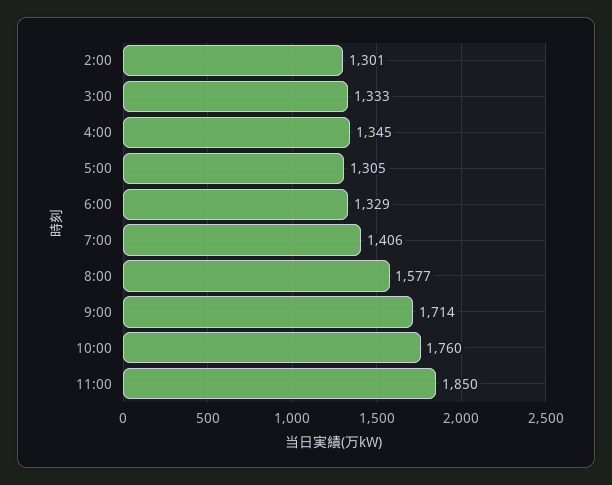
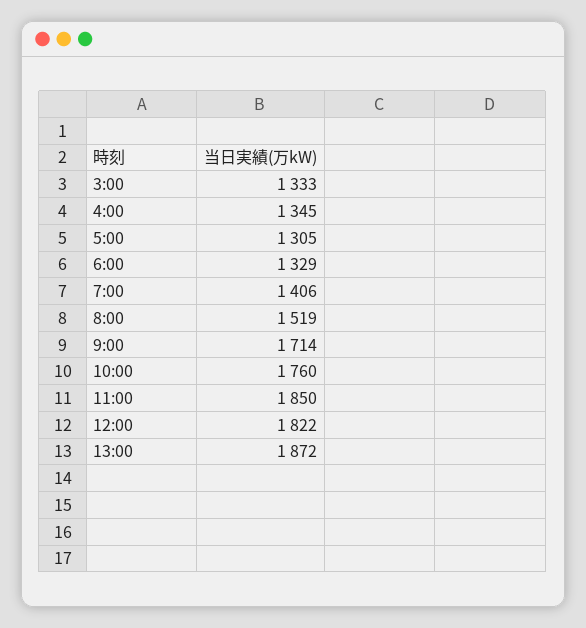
2:00: 1301 -> none
8:00: 1577 -> 1519
12:00: none -> 1822
13:00: none -> 1872

